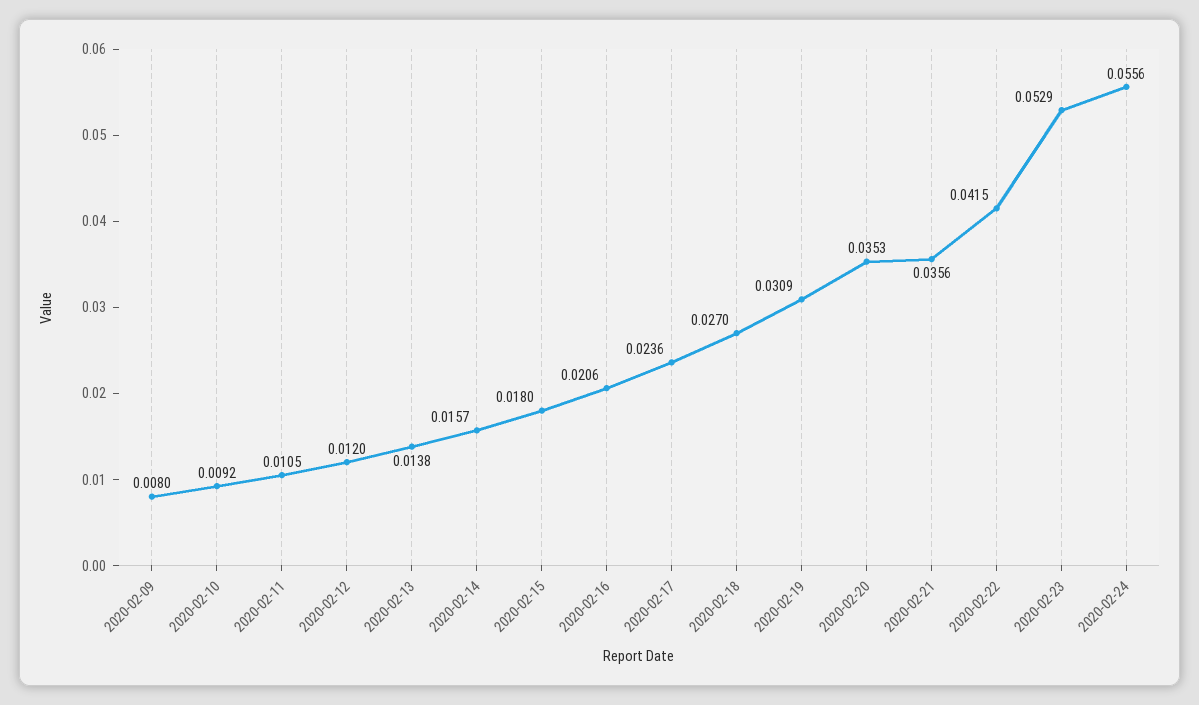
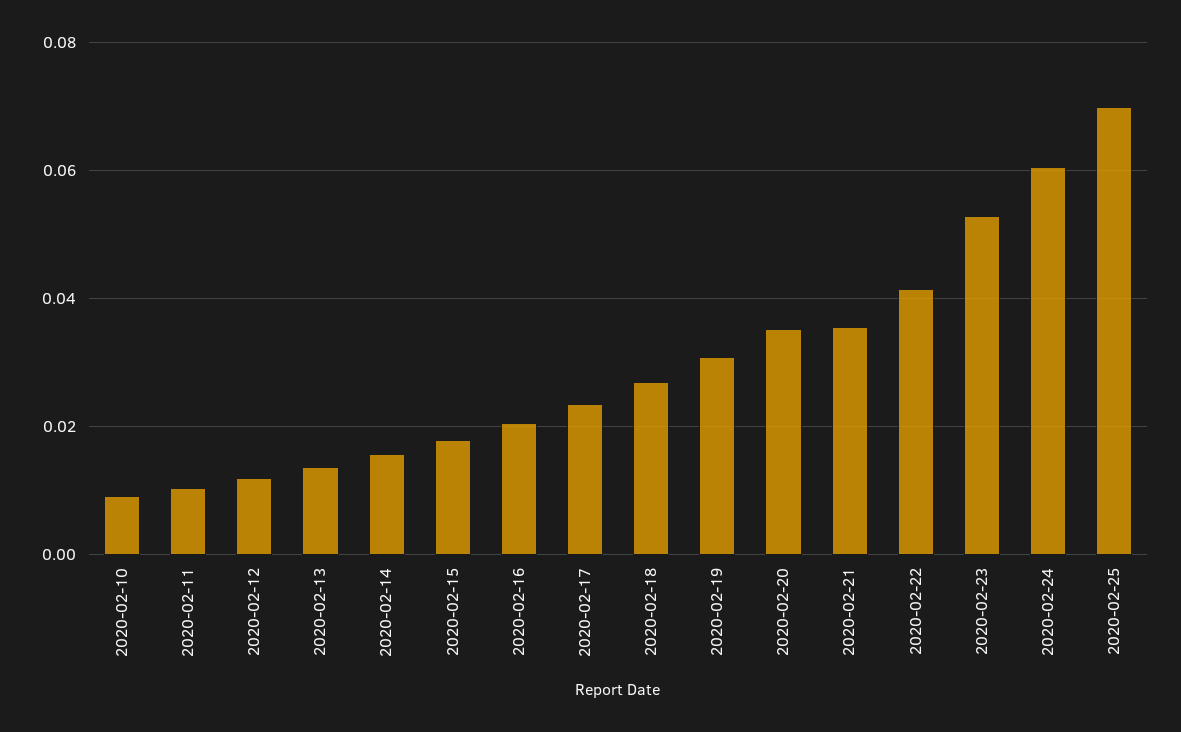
2020-02-09: 0.008 -> none
2020-02-24: 0.0556 -> 0.06
2020-02-25: none -> 0.07

